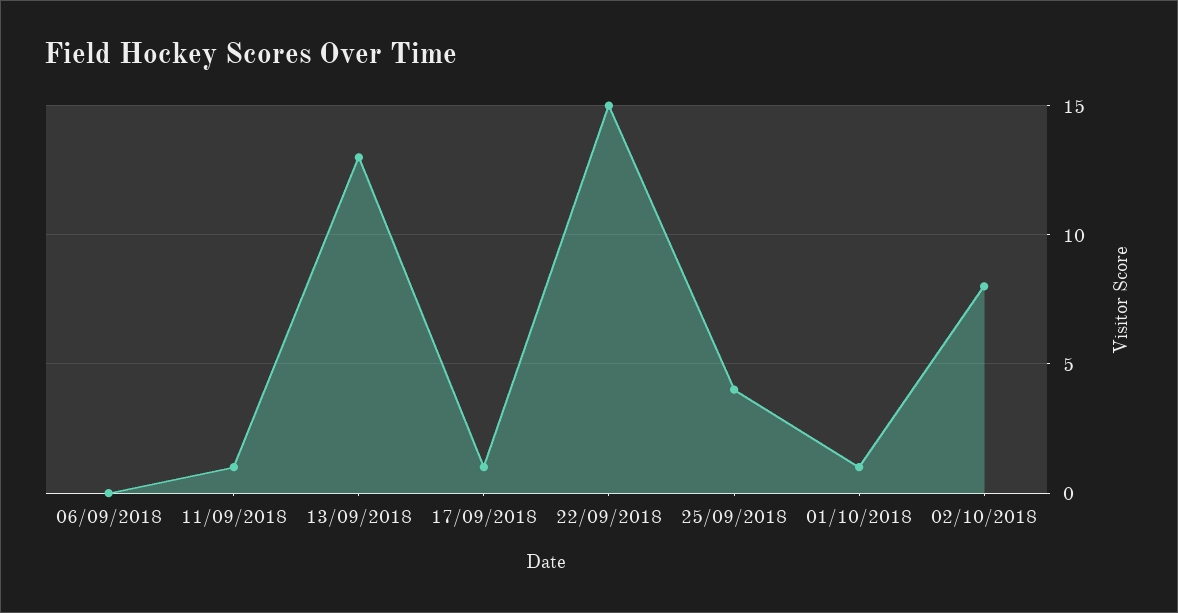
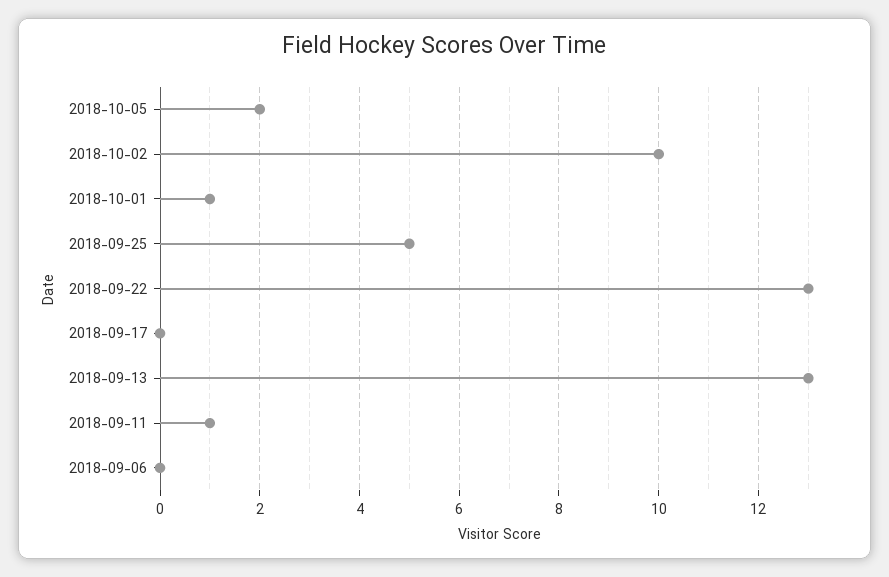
17/09/2018: 1 -> 0
22/09/2018: 15 -> 13
25/09/2018: 4 -> 5
02/10/2018: 8 -> 10
2018-10-05: none -> 2

